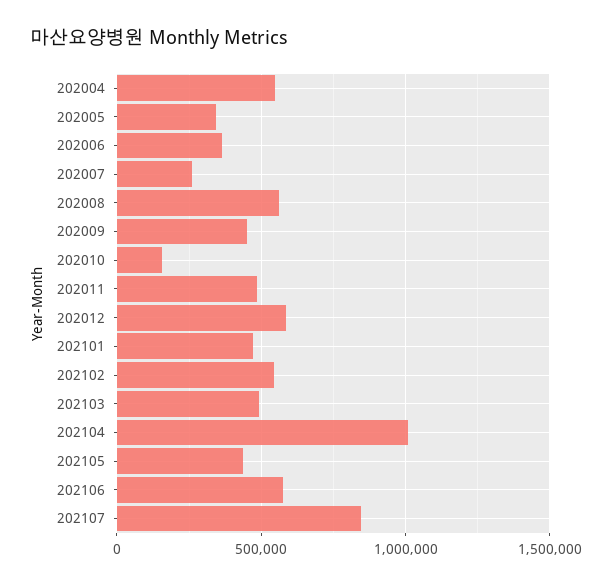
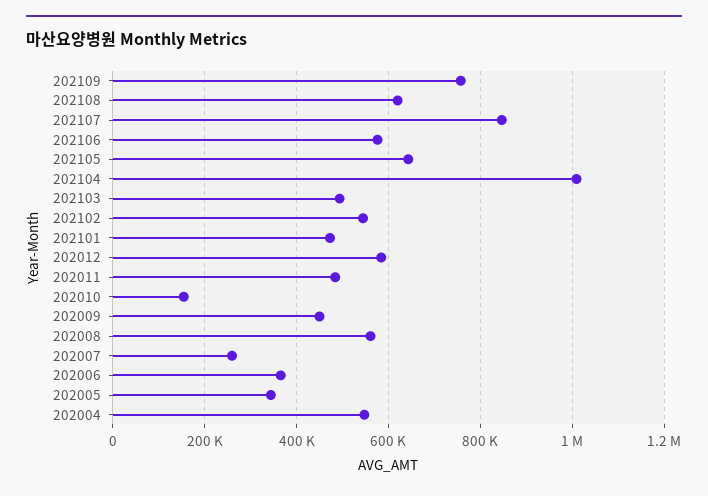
202105: 450000 -> 640000
202109: none -> 760000
202108: none -> 620000

